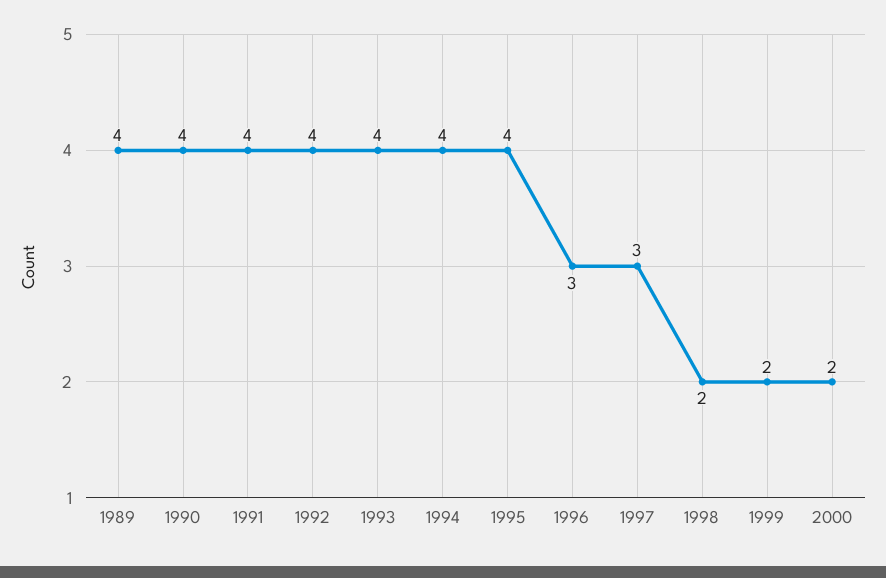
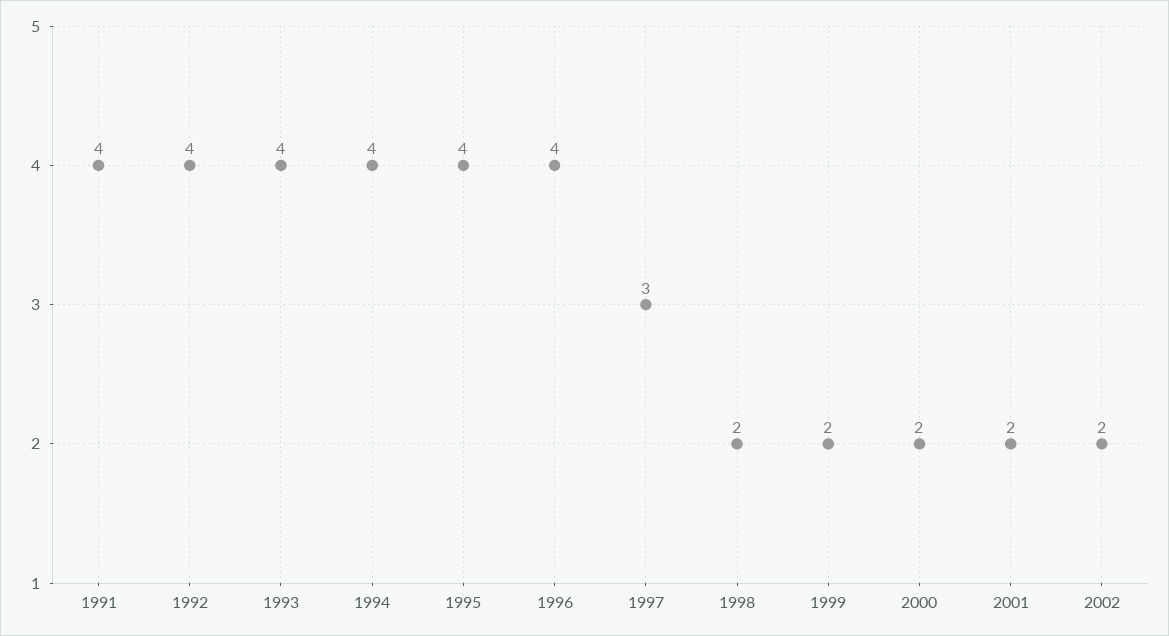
1989: 4 -> none
1990: 4 -> none
1996: 3 -> 4
2001: none -> 2
2002: none -> 2

